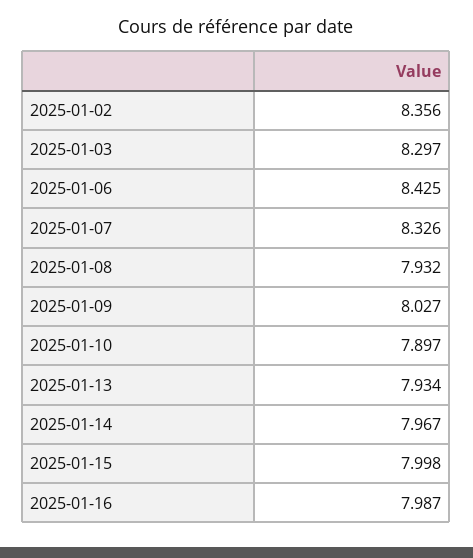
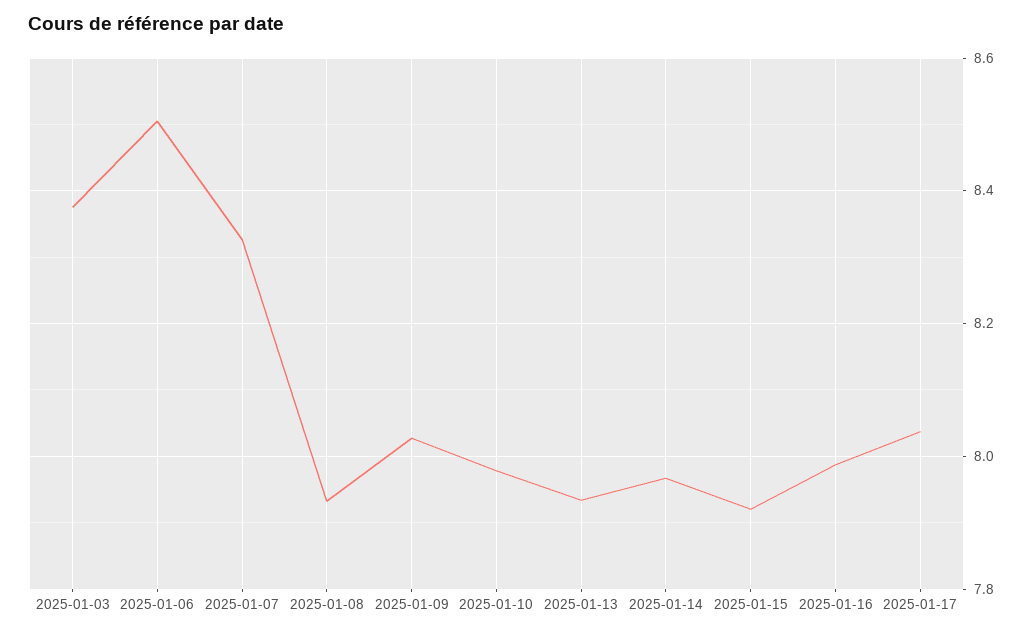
2025-01-02: 8.356 -> none
2025-01-03: 8.297 -> 8.38
2025-01-06: 8.425 -> 8.5
2025-01-10: 7.897 -> 7.98
2025-01-15: 7.998 -> 7.92
2025-01-17: none -> 8.04

